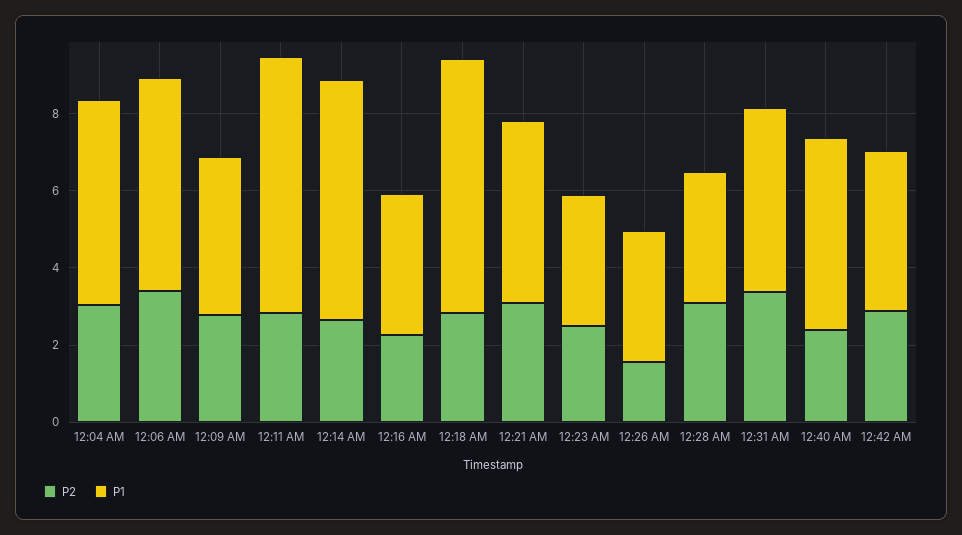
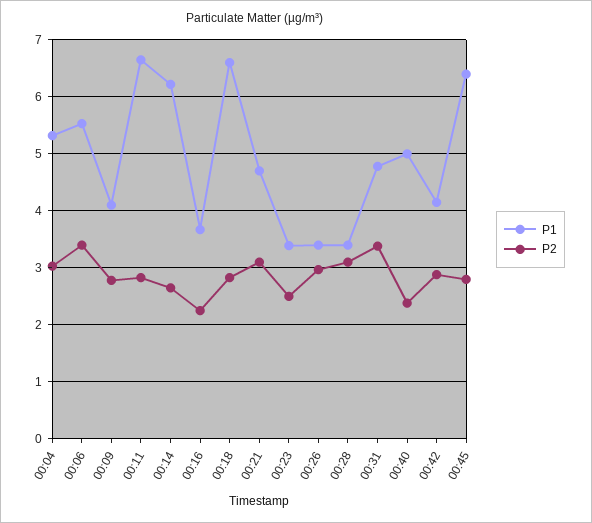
P2, 12:26 AM: 1.5 -> 3
P1, 00:45: none -> 6.4
P2, 00:45: none -> 2.8

